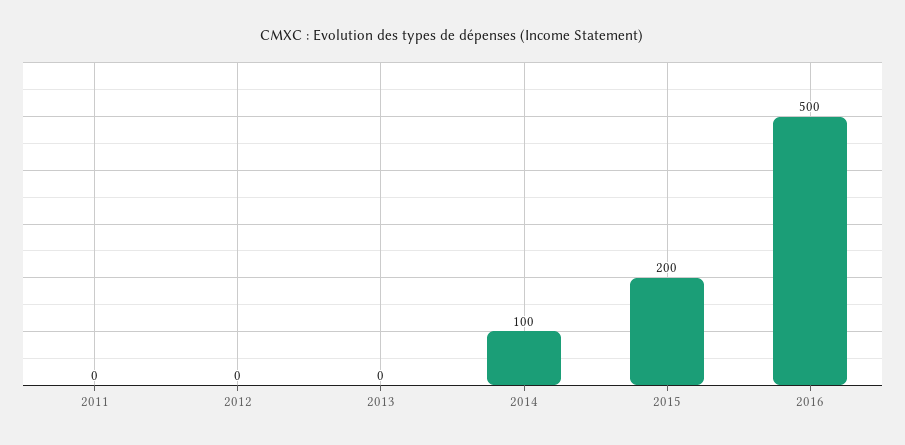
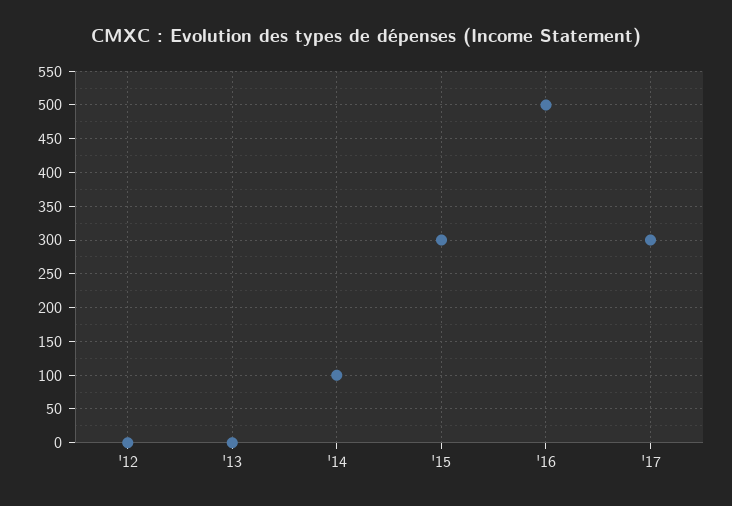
2011: 0 -> none
2015: 200 -> 300
'17: none -> 300

